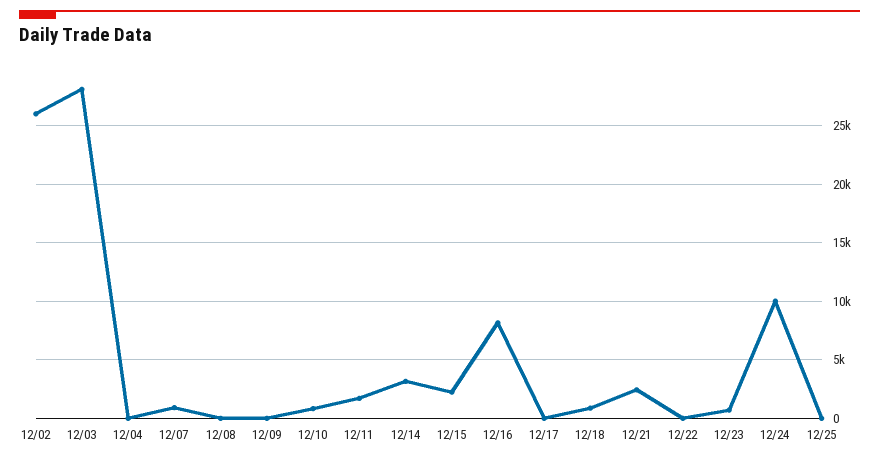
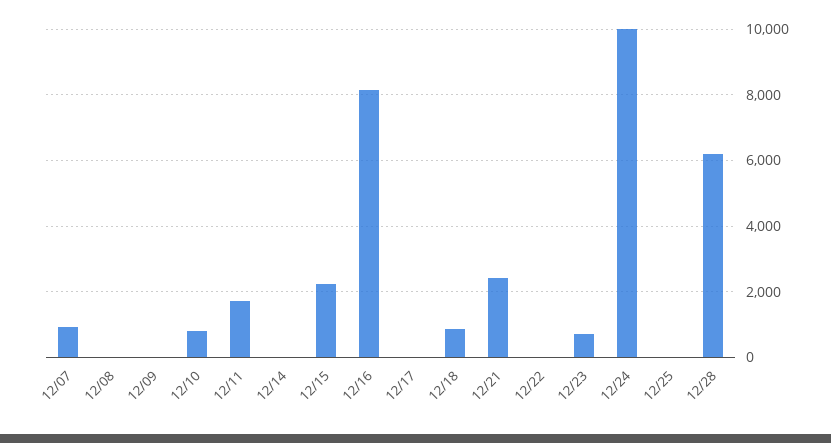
12/02: 26000 -> none
12/03: 28000 -> none
12/04: 0 -> none
12/14: 3000 -> 0
12/28: none -> 6200

